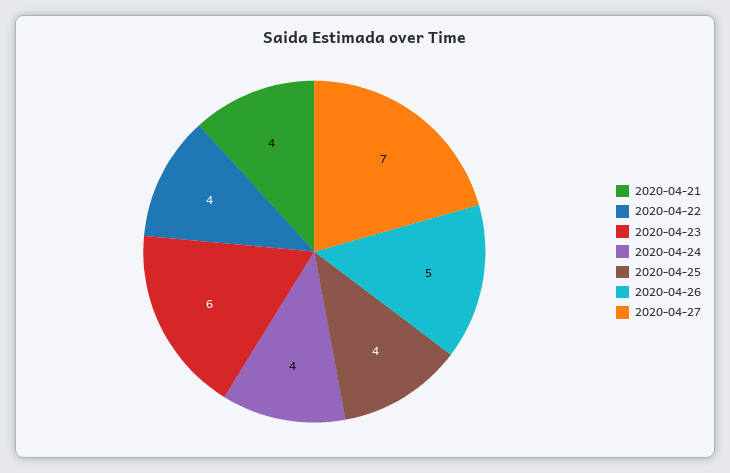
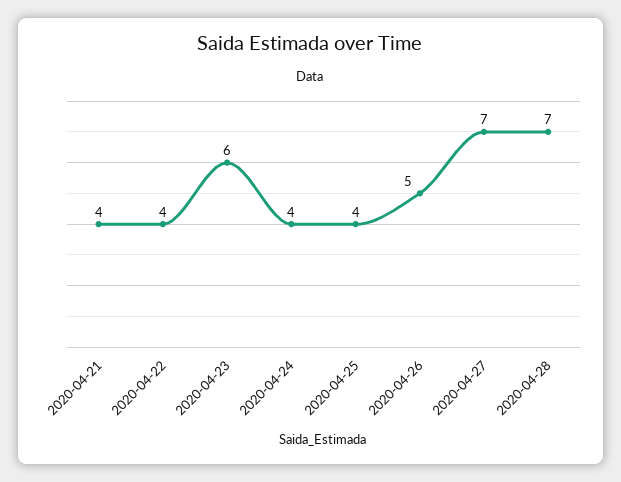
2020-04-28: none -> 7

